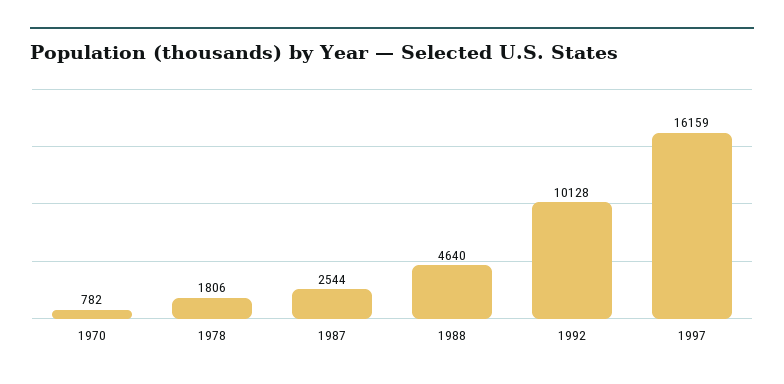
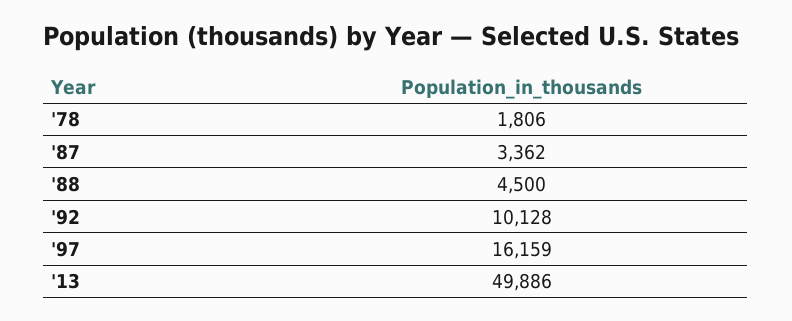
1970: 782 -> none
1987: 2544 -> 3362
1988: 4640 -> 4500
'13: none -> 49886

